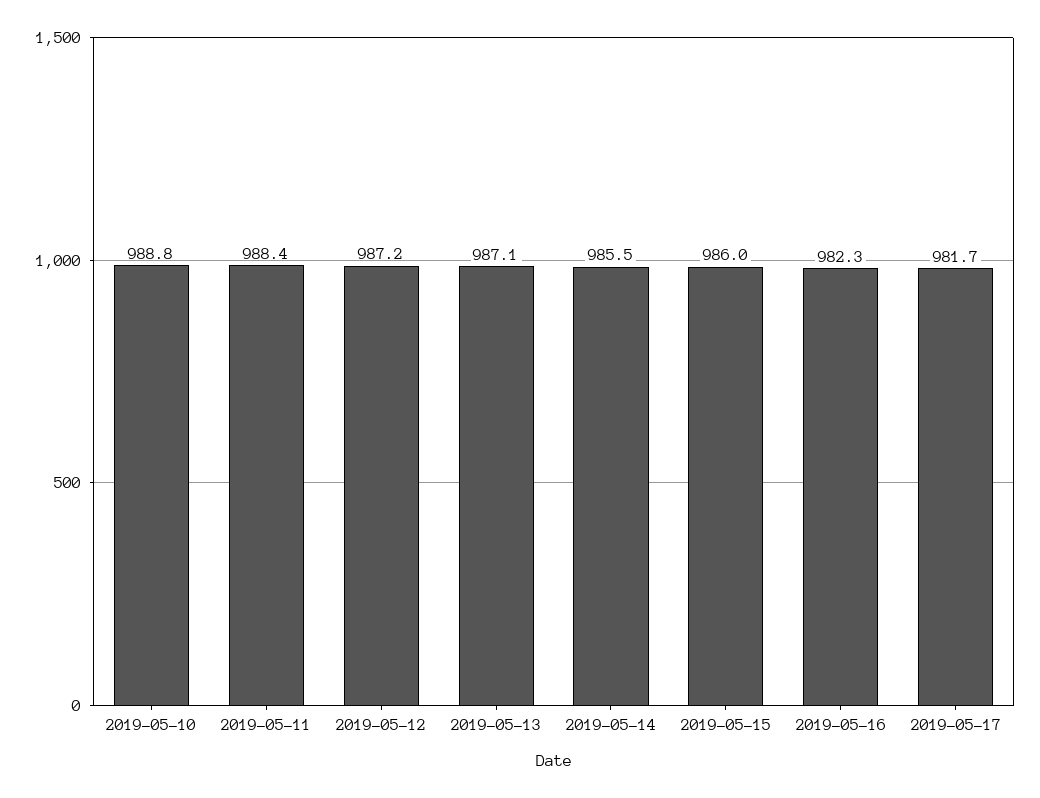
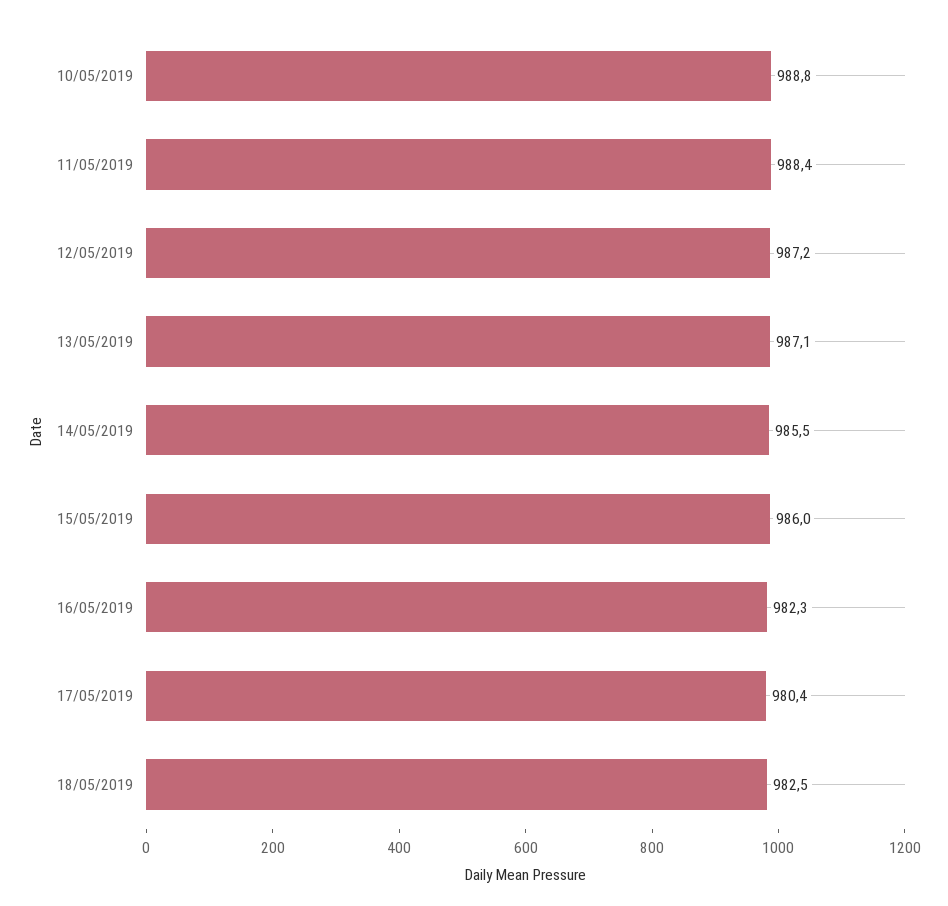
2019-05-17: 981.7 -> 980.4
18/05/2019: none -> 982.5

